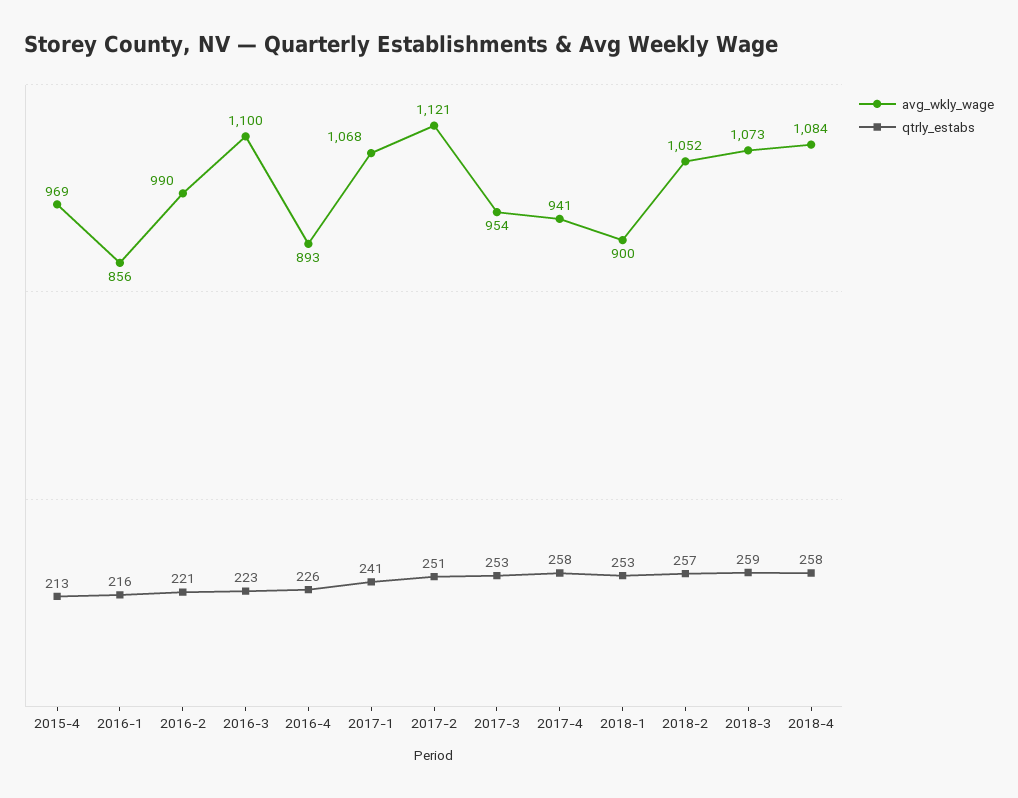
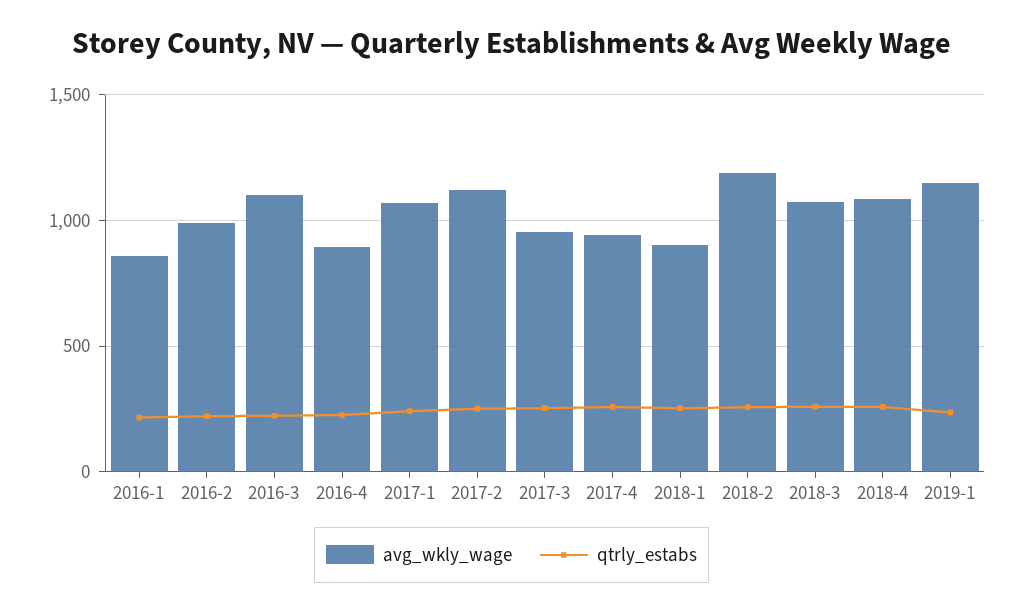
avg_wkly_wage, 2015-4: 969 -> none
qtrly_estabs, 2015-4: 213 -> none
avg_wkly_wage, 2018-2: 1052 -> 1200
avg_wkly_wage, 2019-1: none -> 1150
qtrly_estabs, 2019-1: none -> 250

